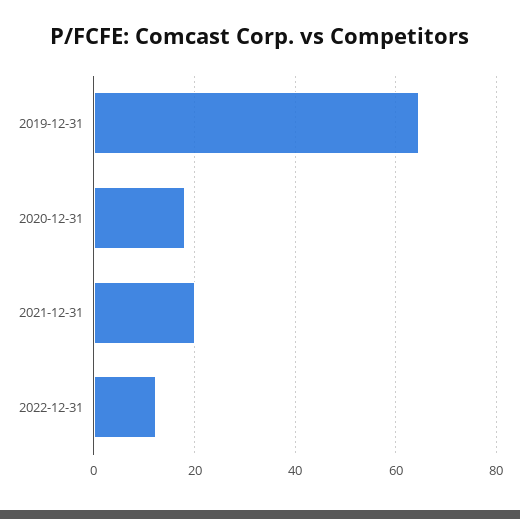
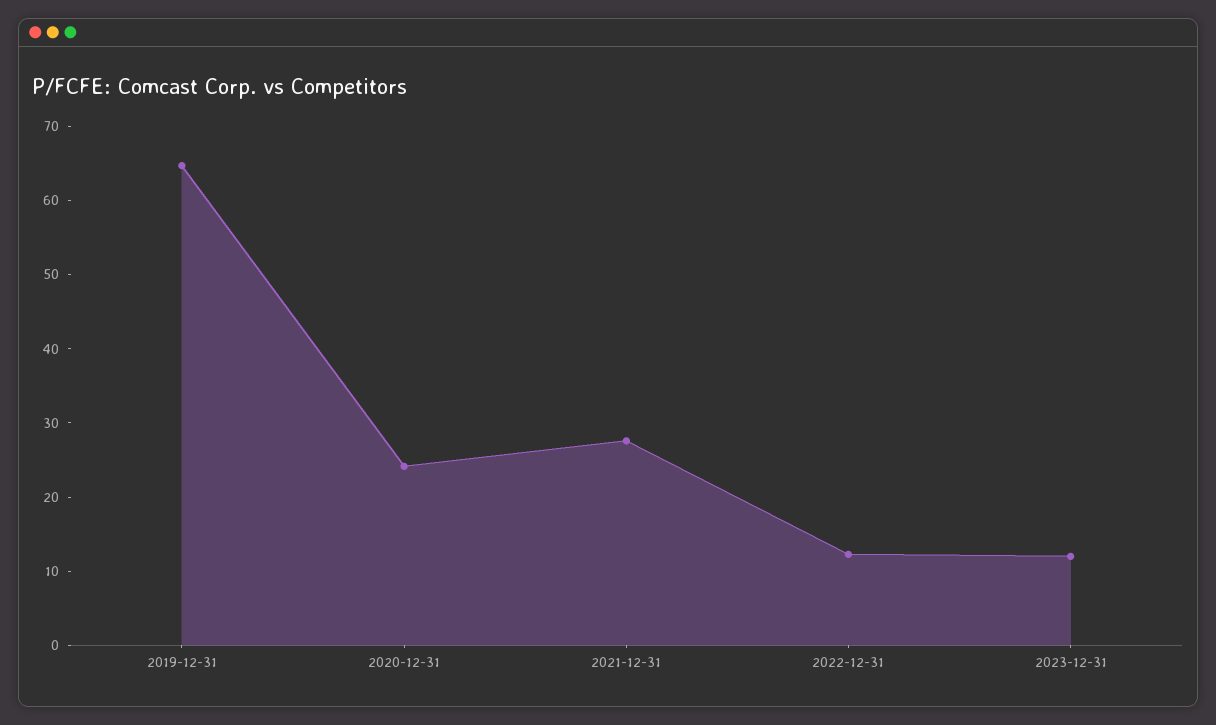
2020-12-31: 18 -> 24
2021-12-31: 20 -> 28
2023-12-31: none -> 12

